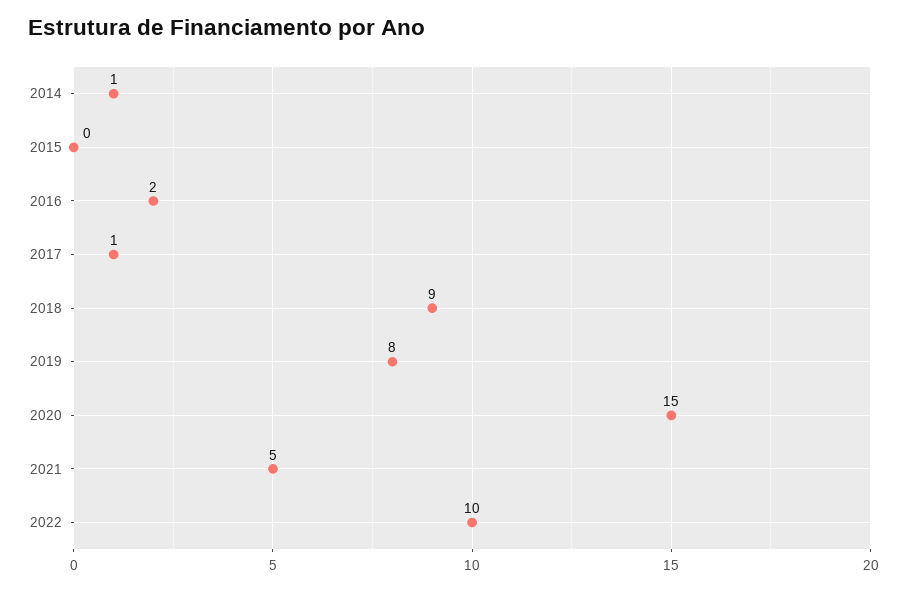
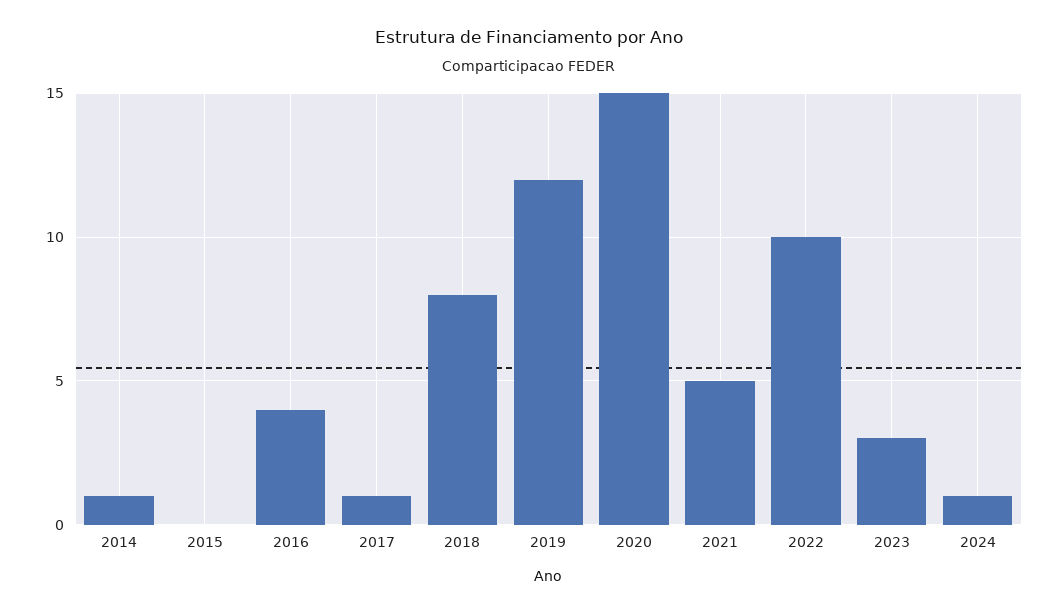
2016: 2 -> 4
2018: 9 -> 8
2019: 8 -> 12
2023: none -> 3
2024: none -> 1

